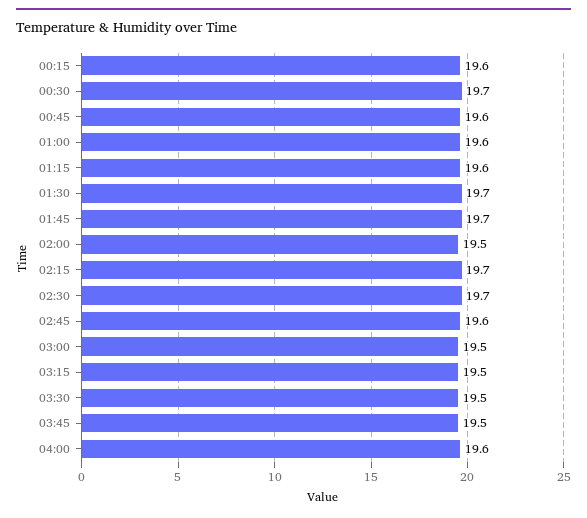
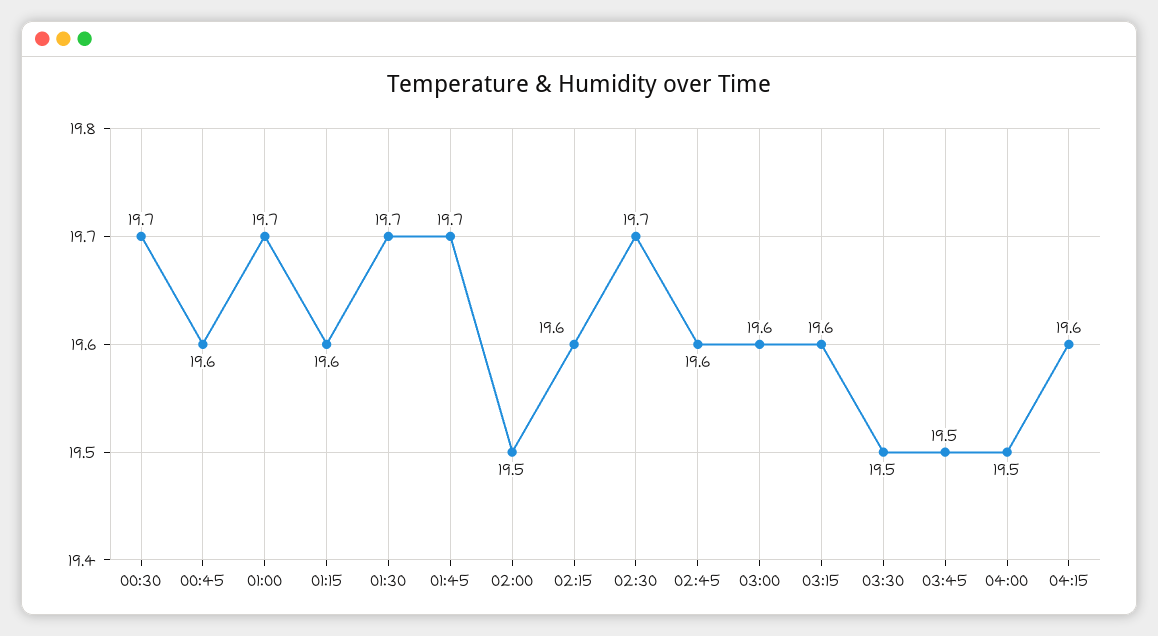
00:15: 19.6 -> none
01:00: 19.6 -> 19.7
02:15: 19.7 -> 19.6
03:00: 19.5 -> 19.6
03:15: 19.5 -> 19.6
04:00: 19.6 -> 19.5
04:15: none -> 19.6

